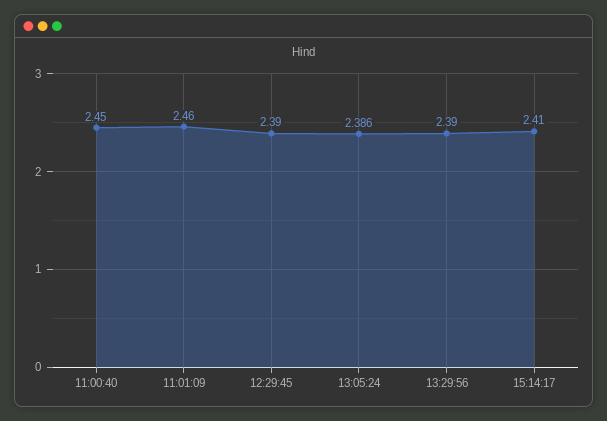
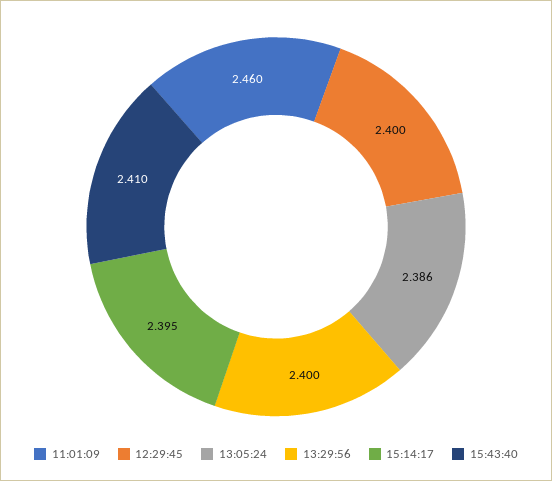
11:00:40: 2.45 -> none
12:29:45: 2.39 -> 2.4
13:29:56: 2.39 -> 2.4
15:14:17: 2.41 -> 2.395
15:43:40: none -> 2.41

